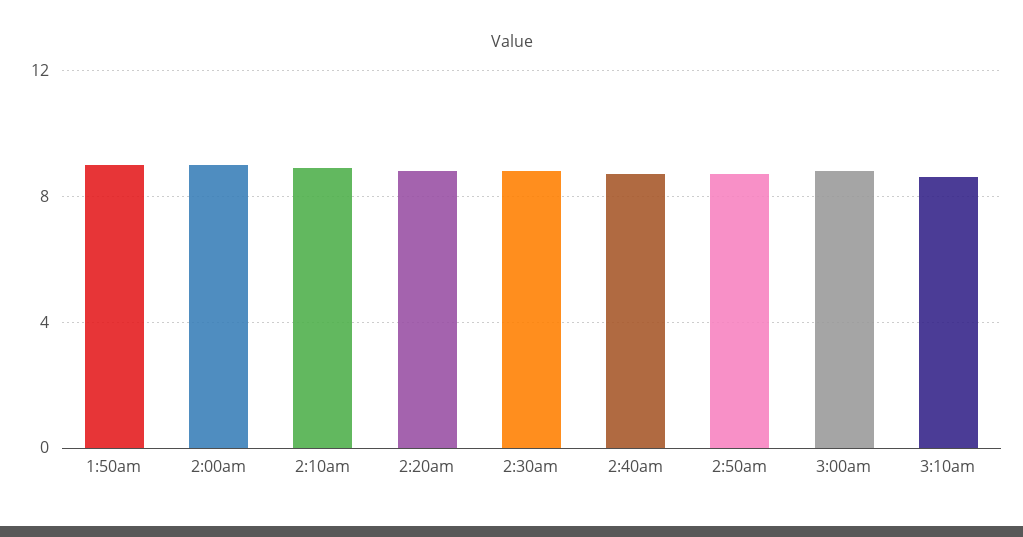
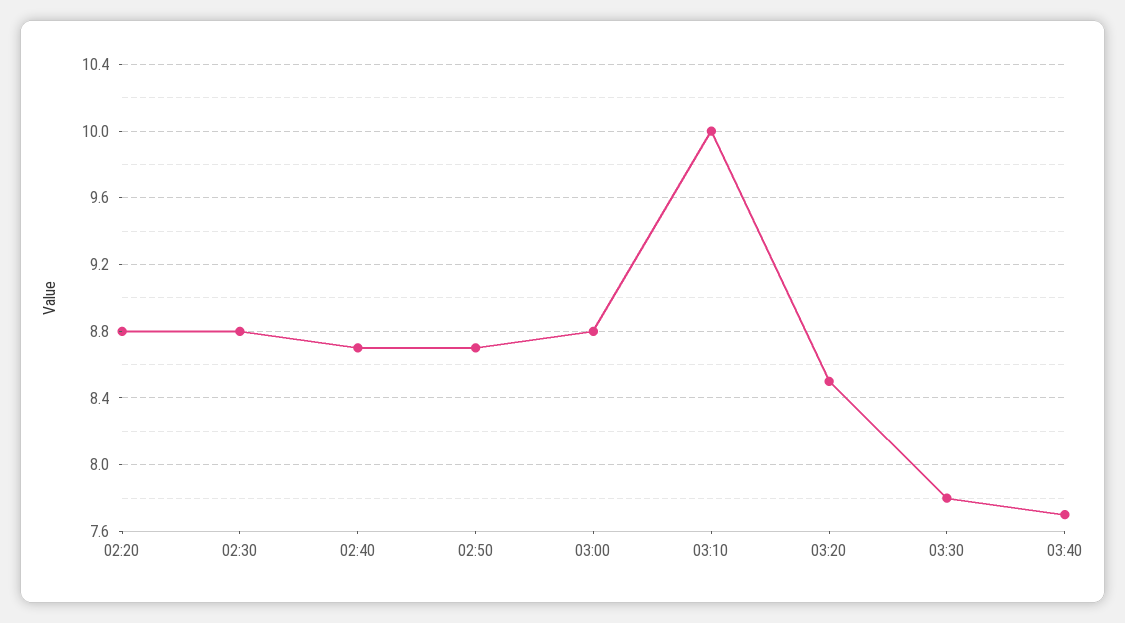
1:50am: 9 -> none
2:00am: 9 -> none
2:10am: 9 -> none
3:10am: 8.5 -> 10
03:20: none -> 8.5
03:30: none -> 7.8
03:40: none -> 7.7

